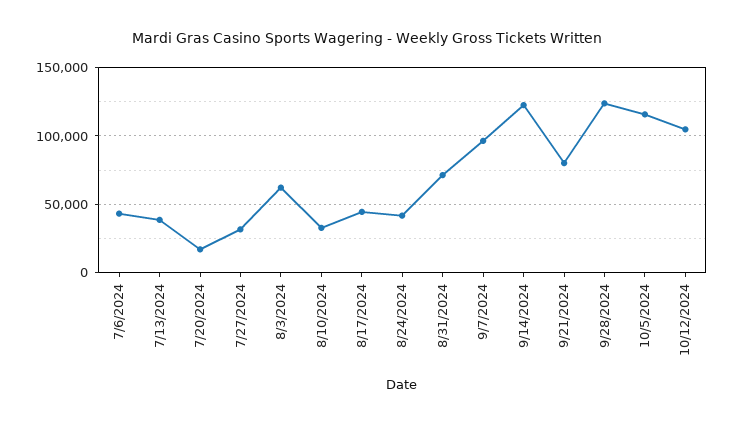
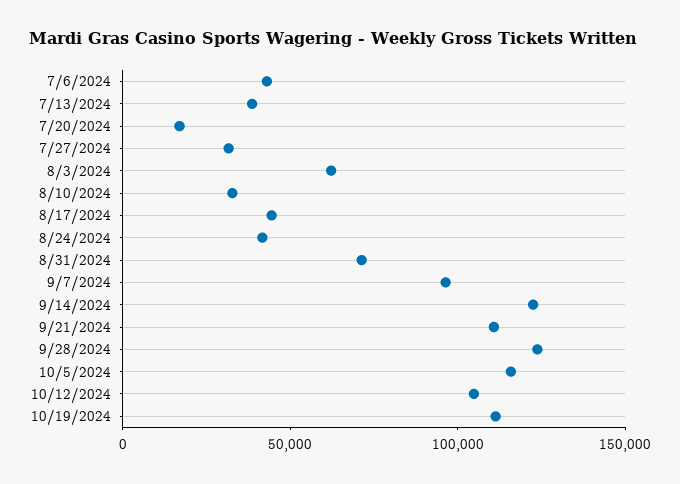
9/21/2024: 80000 -> 110000
10/19/2024: none -> 110000

